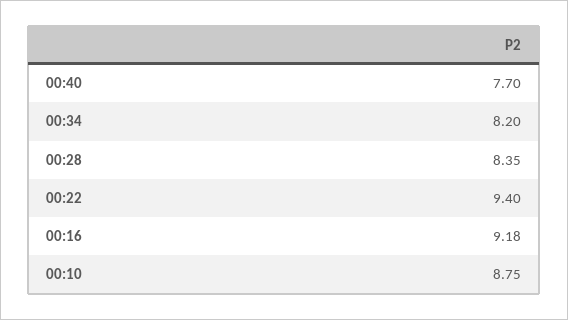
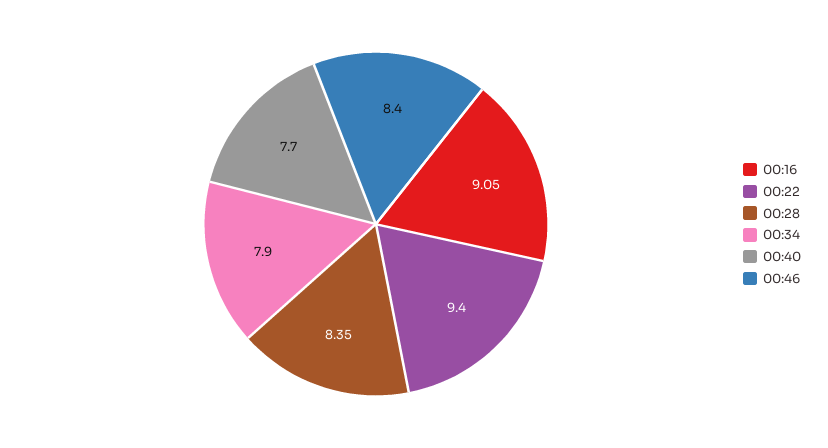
00:34: 8.2 -> 7.9
00:16: 9.18 -> 9.05
00:10: 8.75 -> none
00:46: none -> 8.4

